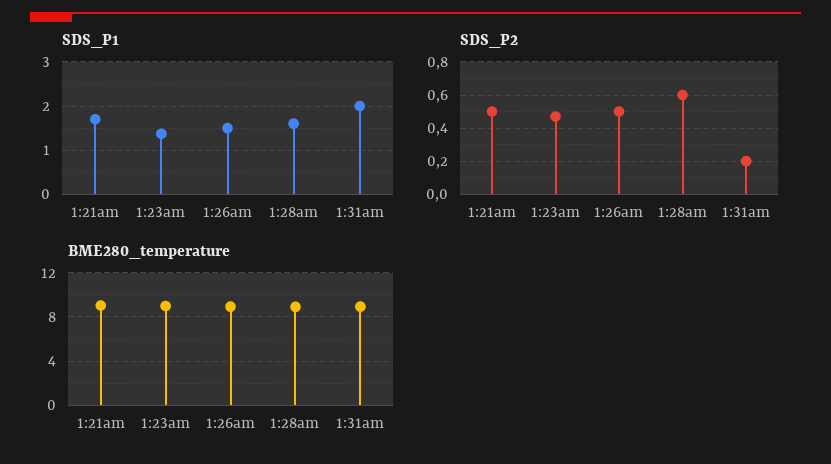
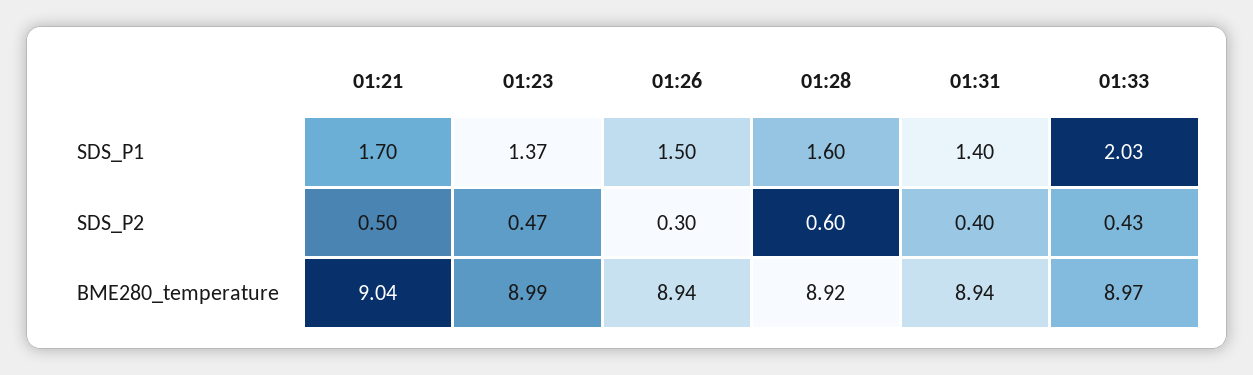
SDS_P1, 1:31am: 2 -> 1.4
SDS_P2, 1:26am: 0.5 -> 0.3
SDS_P2, 1:31am: 0.2 -> 0.4
SDS_P1, 01:33: none -> 2.03
SDS_P2, 01:33: none -> 0.43
BME280_temperature, 01:33: none -> 8.97

